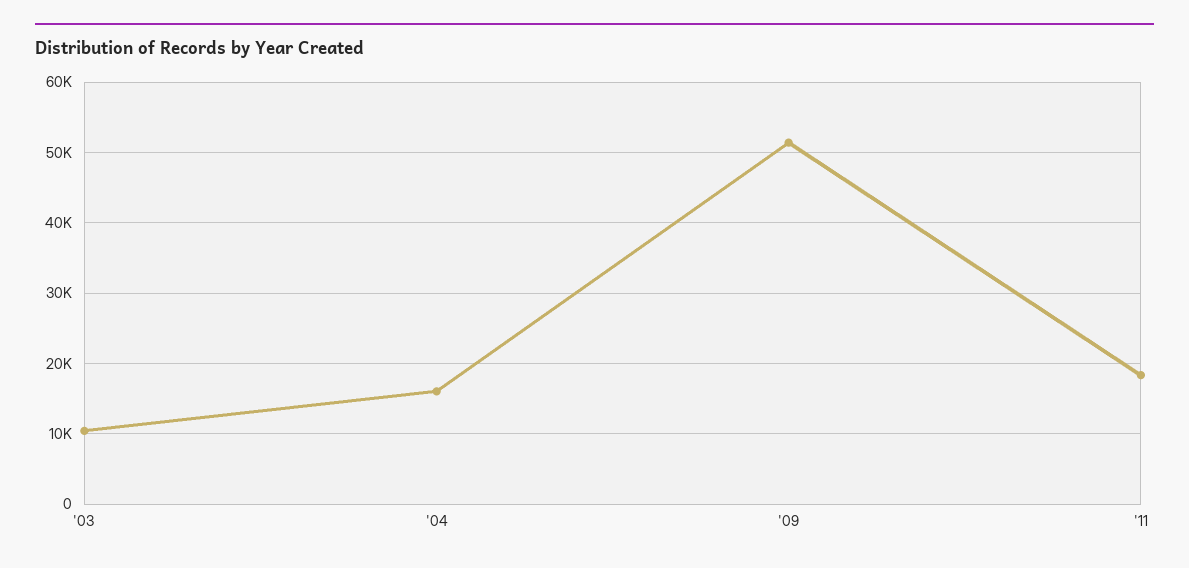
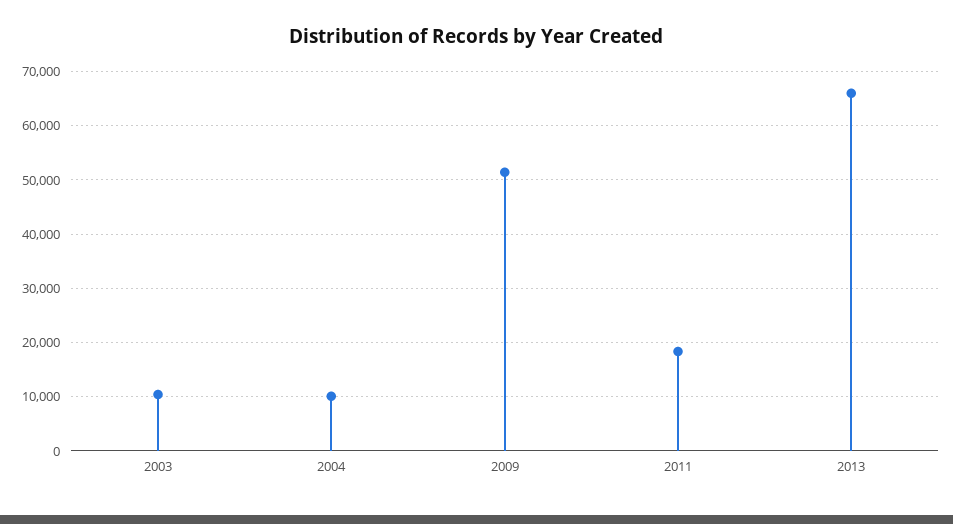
'04: 16000 -> 10000
2013: none -> 66000

